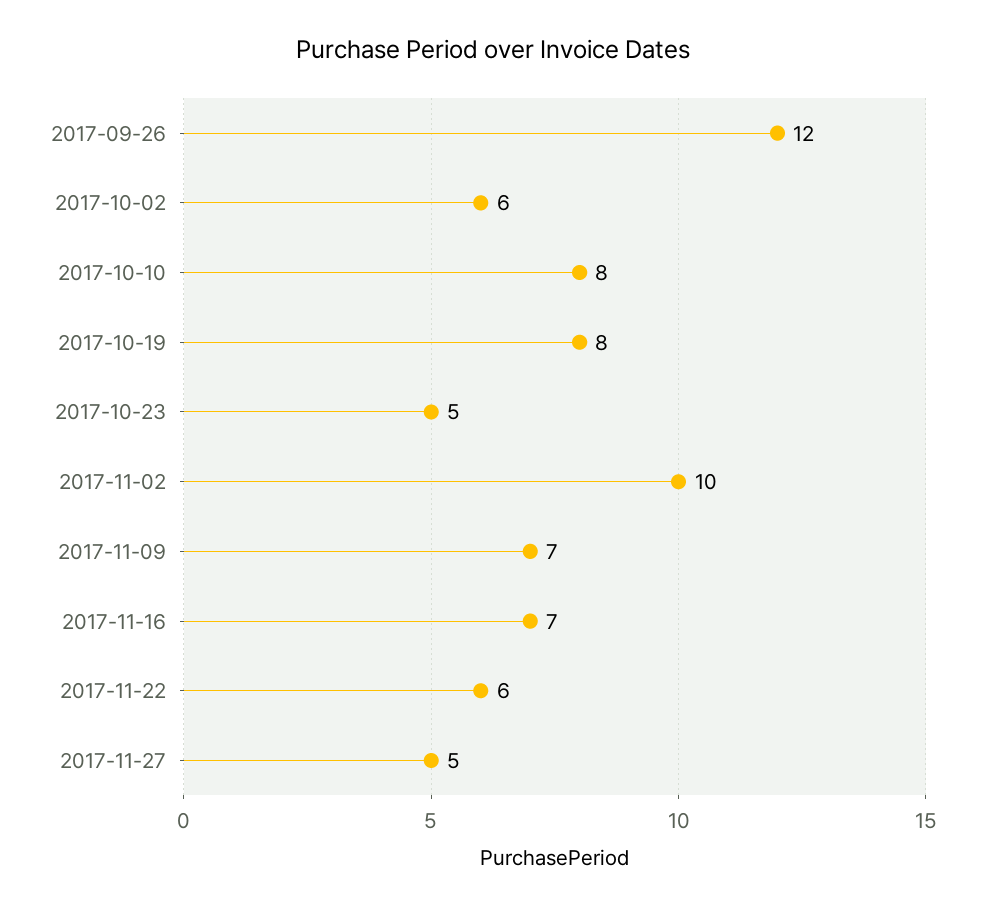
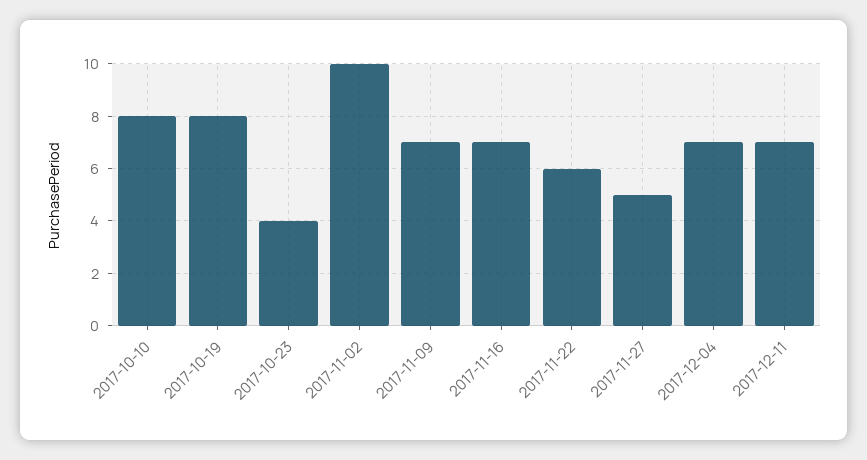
2017-09-26: 12 -> none
2017-10-02: 6 -> none
2017-10-23: 5 -> 4
2017-12-04: none -> 7
2017-12-11: none -> 7

